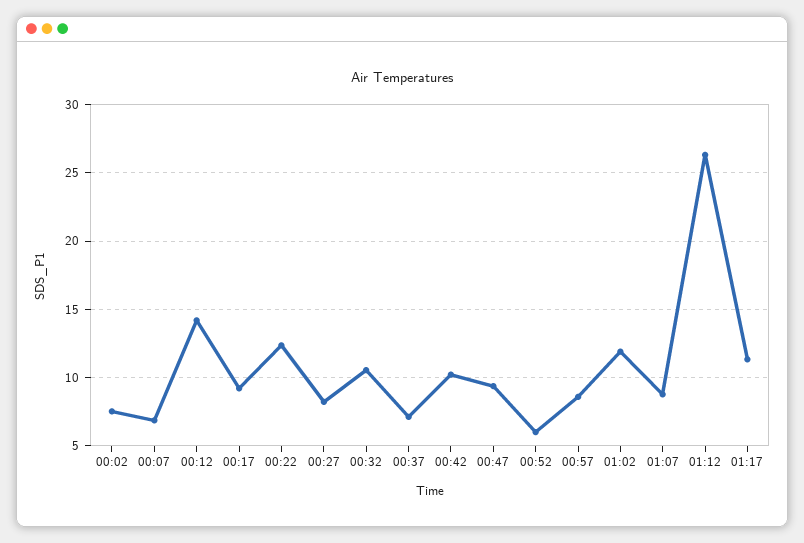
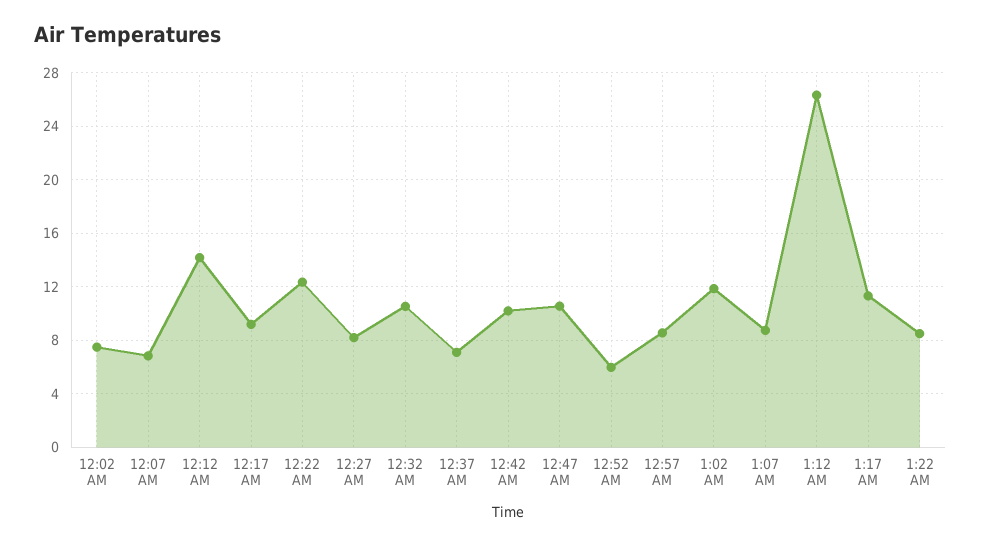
00:47: 9.5 -> 10.5
1:22 AM: none -> 8.5

